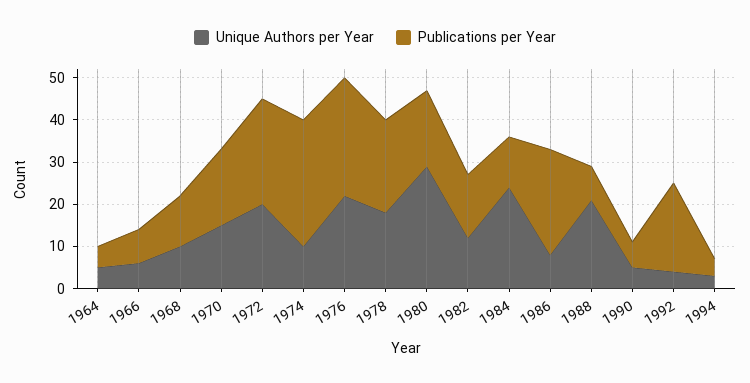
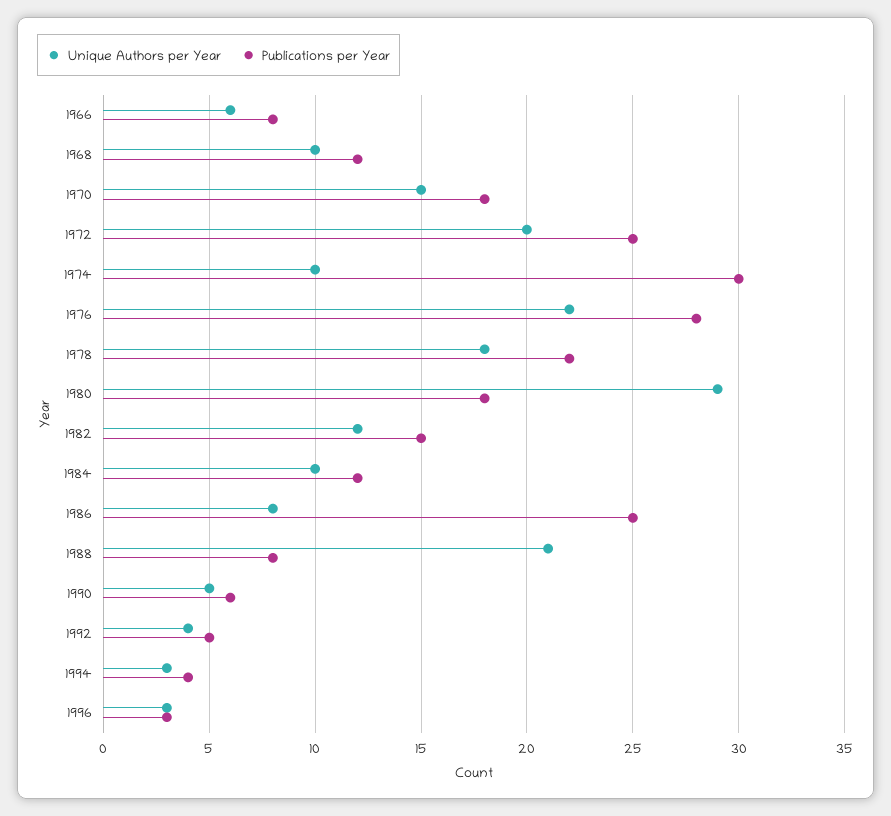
Unique Authors per Year, 1964: 5 -> none
Publications per Year, 1964: 5 -> none
Unique Authors per Year, 1984: 25 -> 10
Publications per Year, 1992: 20 -> 5
Unique Authors per Year, 1996: none -> 3
Publications per Year, 1996: none -> 3

